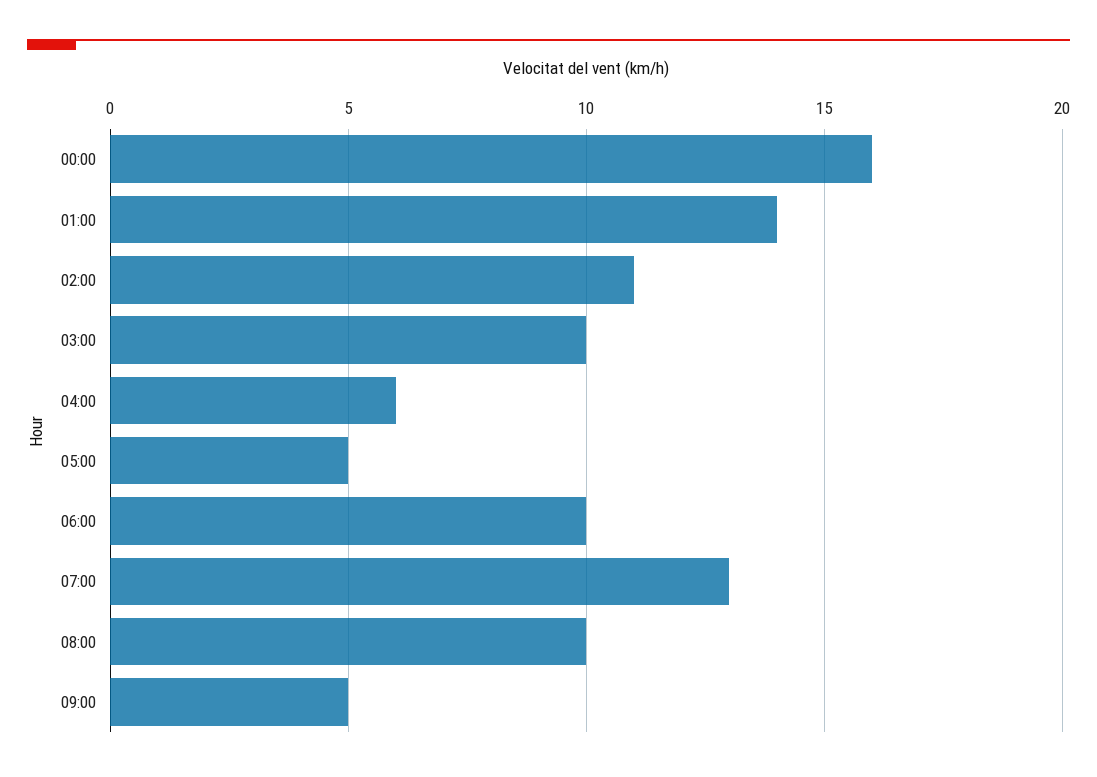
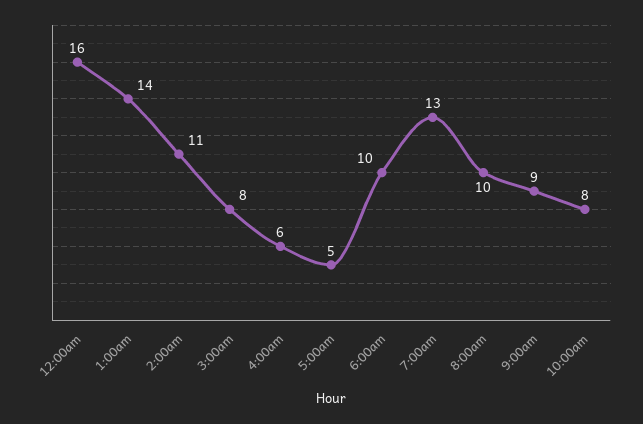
03:00: 10 -> 8
09:00: 5 -> 9
10:00am: none -> 8

